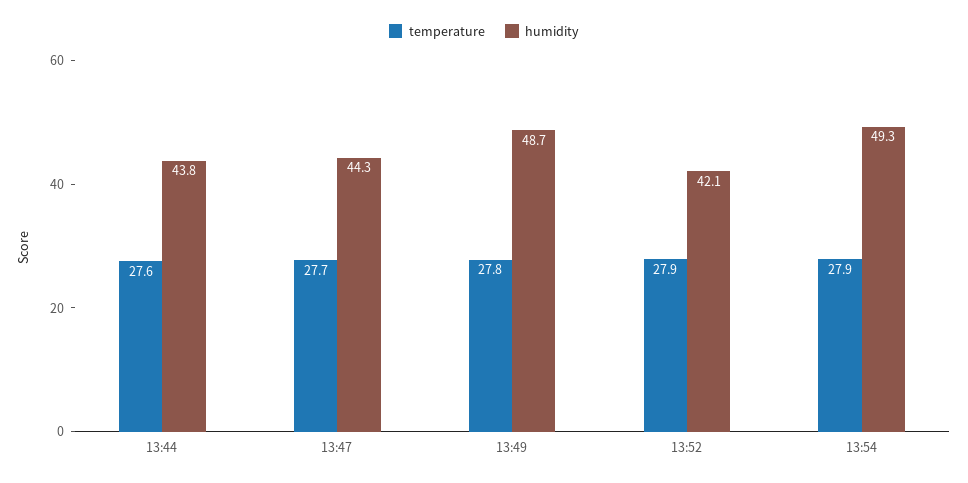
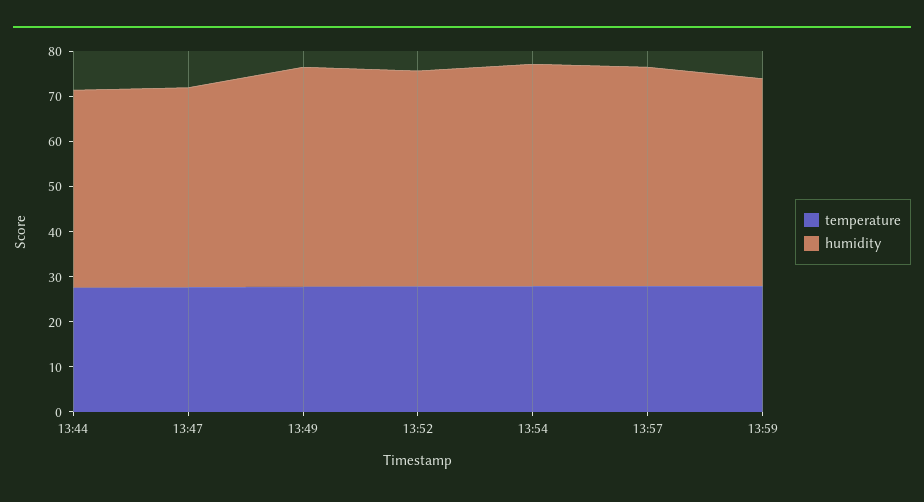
humidity, 13:52: 42.1 -> 48
temperature, 13:57: none -> 28
humidity, 13:57: none -> 48
temperature, 13:59: none -> 28
humidity, 13:59: none -> 46

